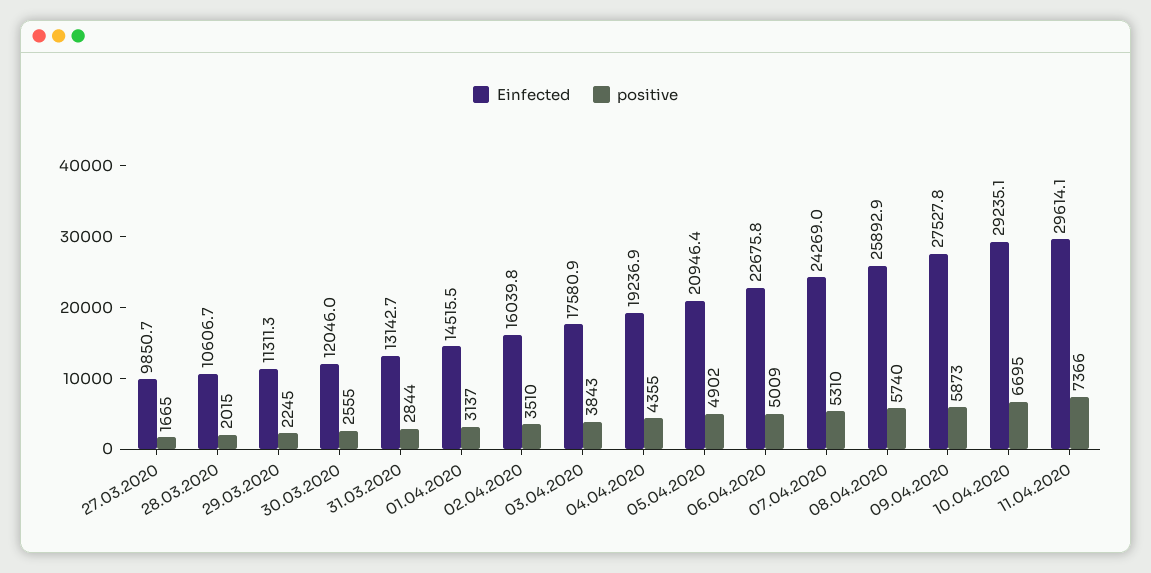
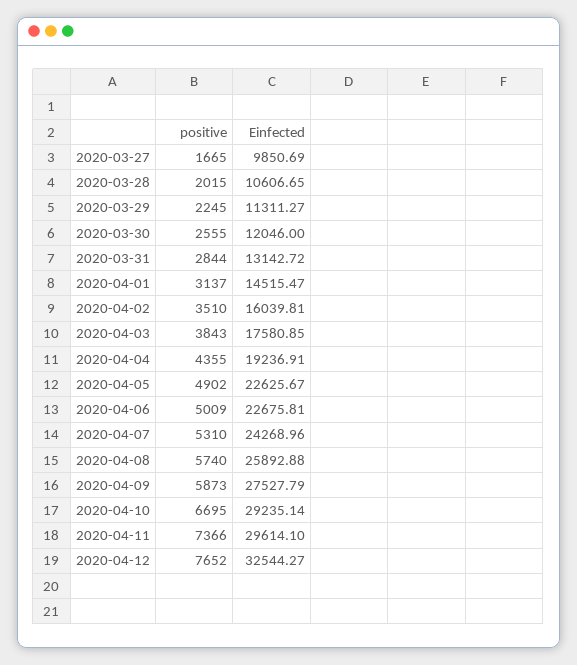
Einfected, 05.04.2020: 20946.4 -> 22625.67
positive, 2020-04-12: none -> 7652
Einfected, 2020-04-12: none -> 32544.27

